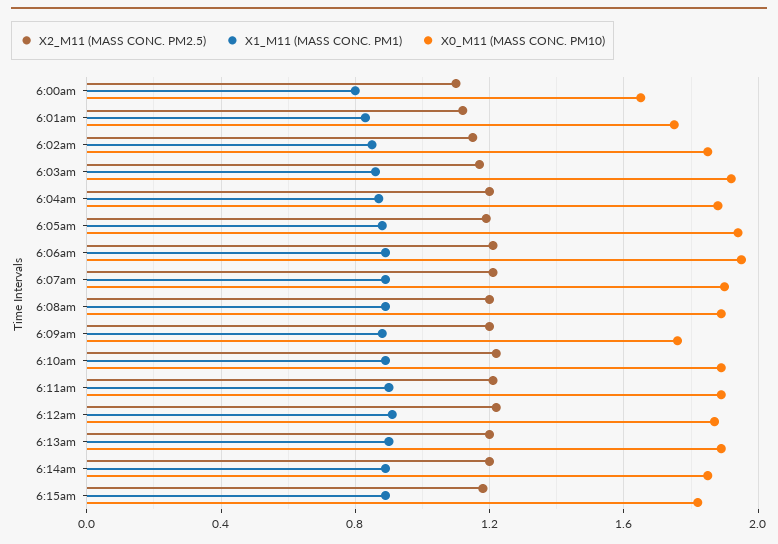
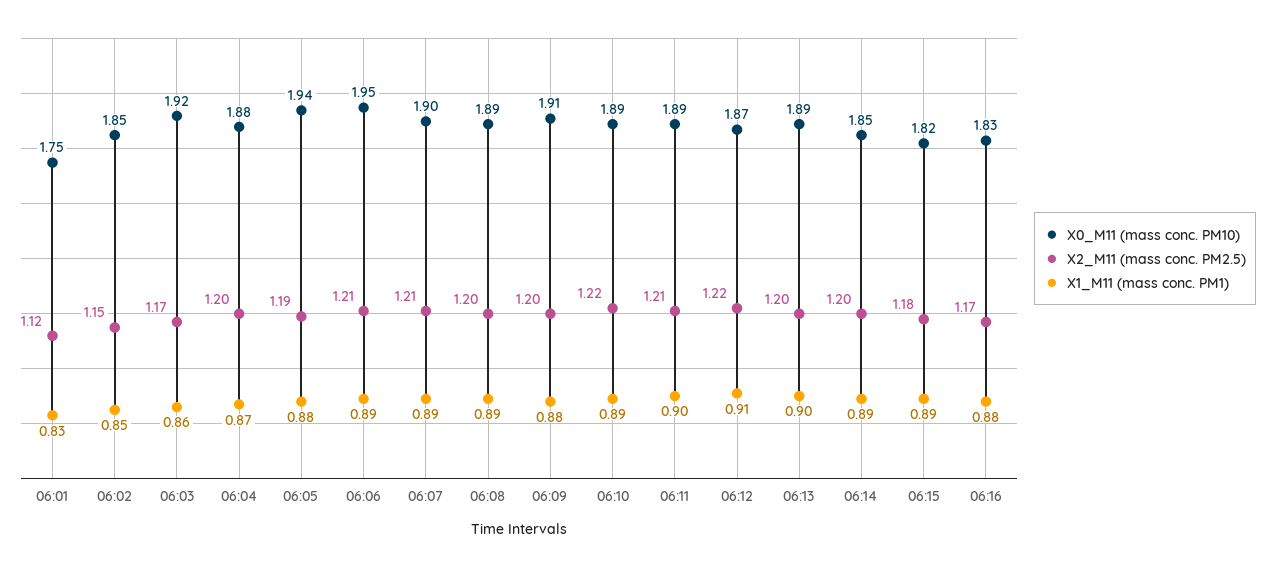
X2_M11 (MASS CONC. PM2.5), 6:00am: 1.1 -> none
X1_M11 (MASS CONC. PM1), 6:00am: 0.8 -> none
X0_M11 (MASS CONC. PM10), 6:00am: 1.65 -> none
X0_M11 (MASS CONC. PM10), 6:09am: 1.75 -> 1.91
X0_M11 (MASS CONC. PM10), 06:16: none -> 1.83
X2_M11 (MASS CONC. PM2.5), 06:16: none -> 1.17
X1_M11 (MASS CONC. PM1), 06:16: none -> 0.88

